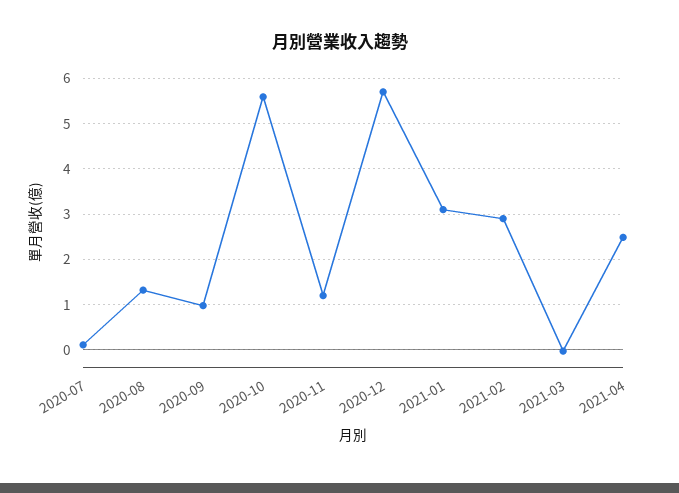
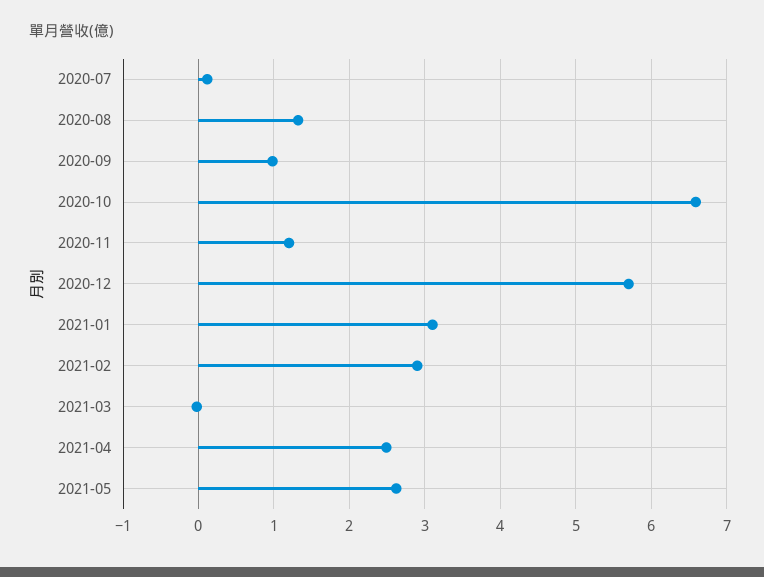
2020-10: 5.6 -> 6.6
2021-05: none -> 2.6

